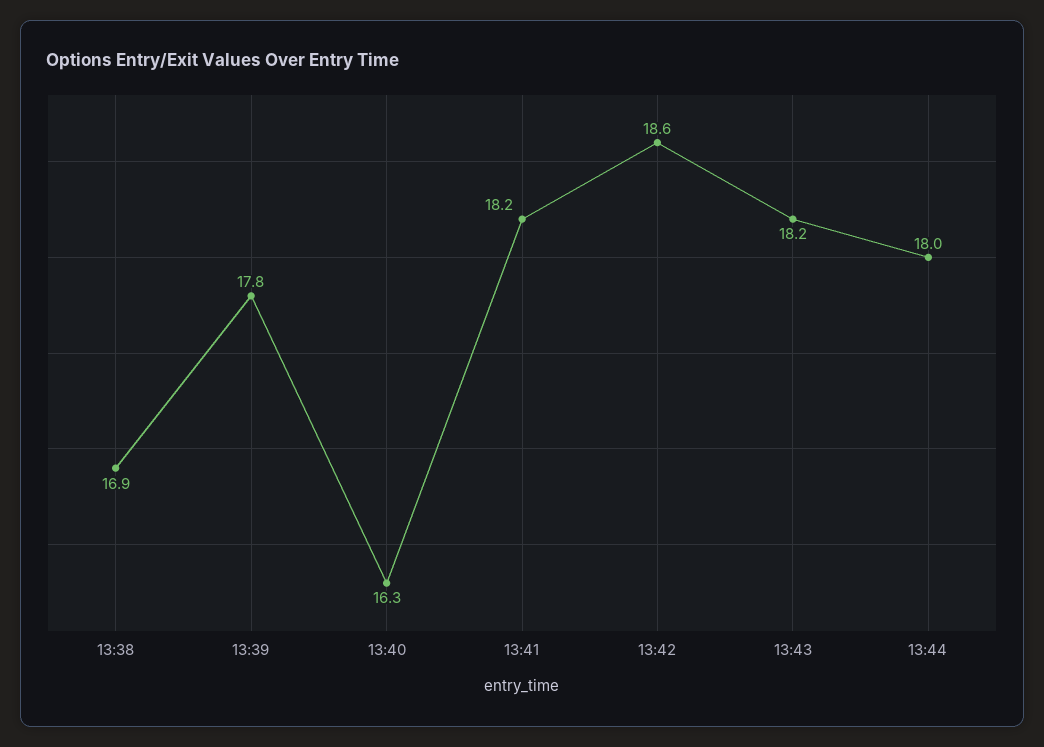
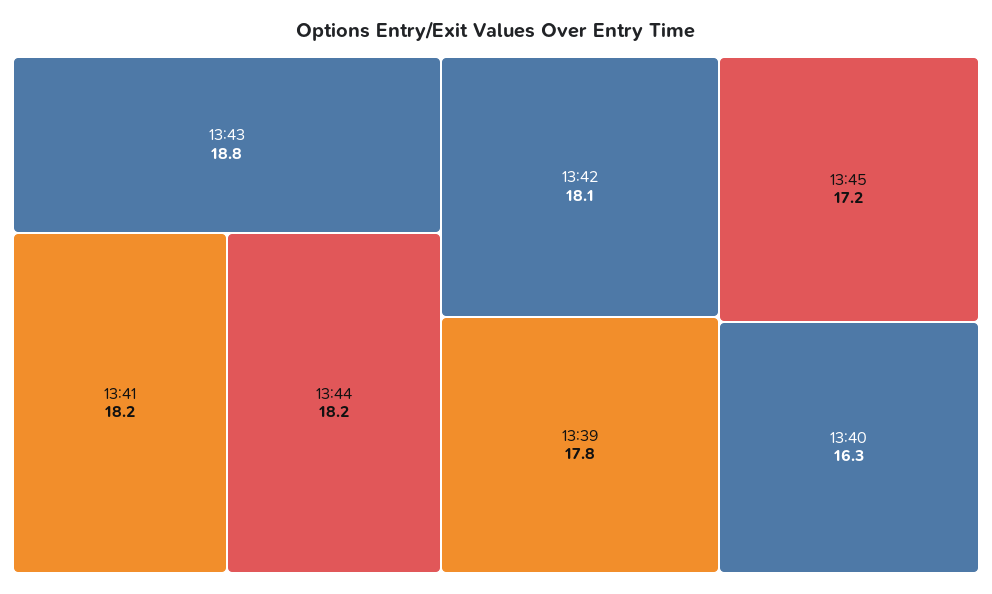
13:38: 16.9 -> none
13:42: 18.6 -> 18.1
13:43: 18.2 -> 18.8
13:44: 18 -> 18.2
13:45: none -> 17.2

